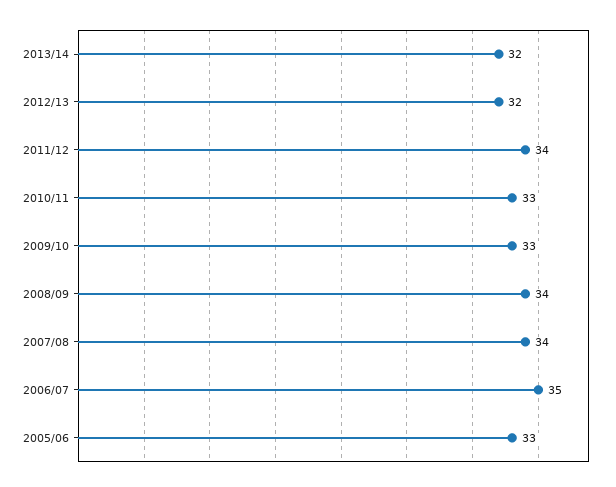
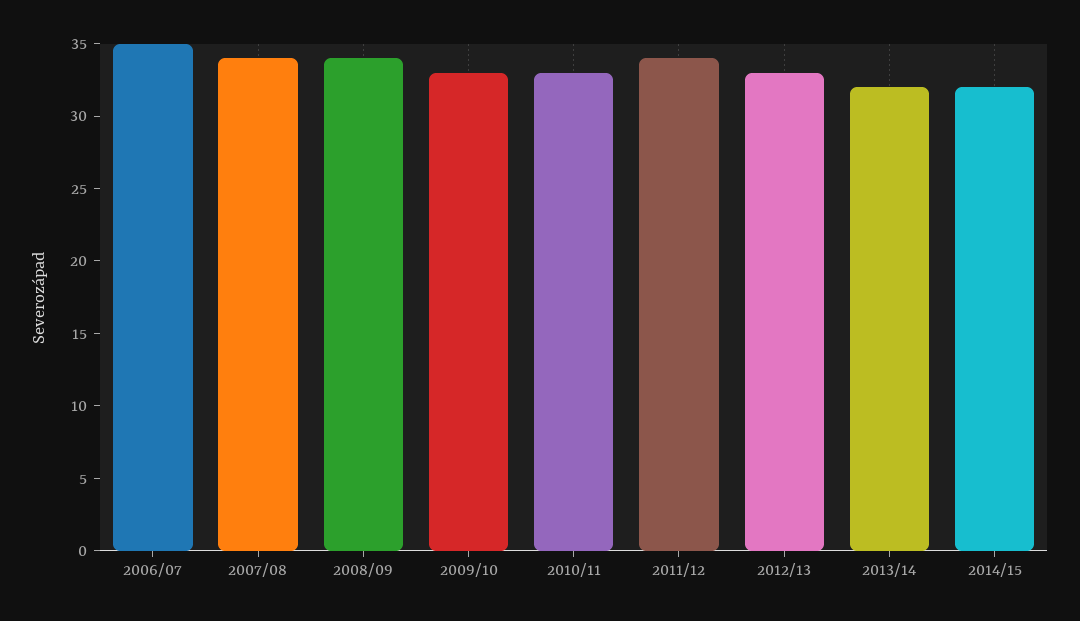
2012/13: 32 -> 33
2005/06: 33 -> none
2014/15: none -> 32

